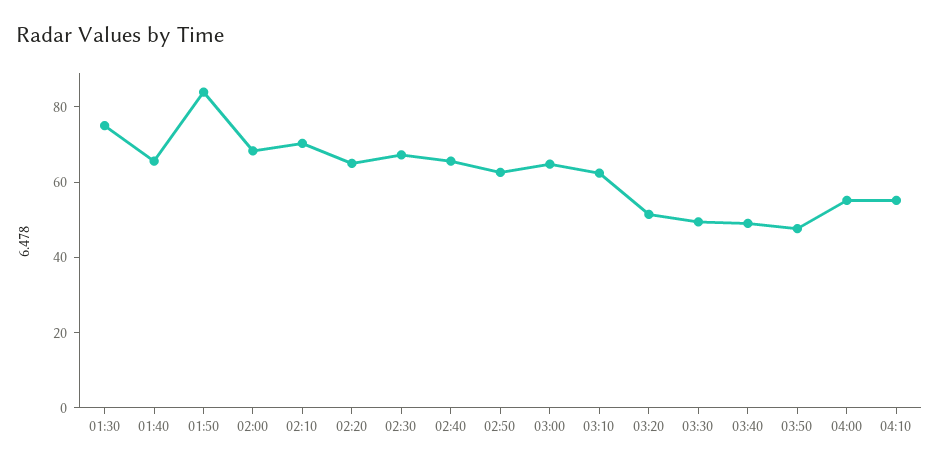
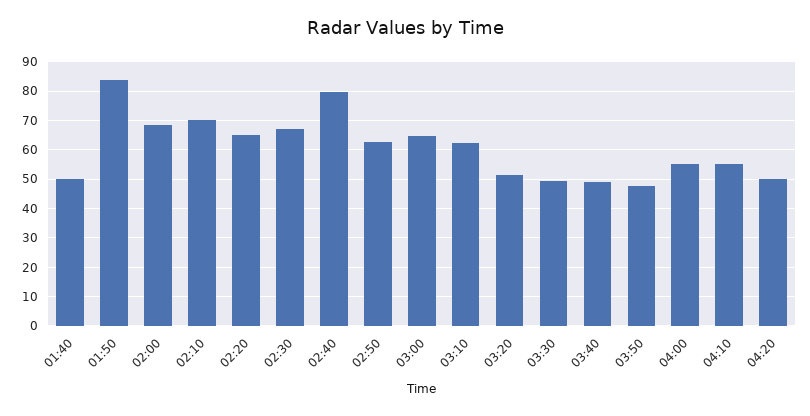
01:30: 75 -> none
01:40: 65 -> 50
02:40: 65 -> 80
04:20: none -> 50

